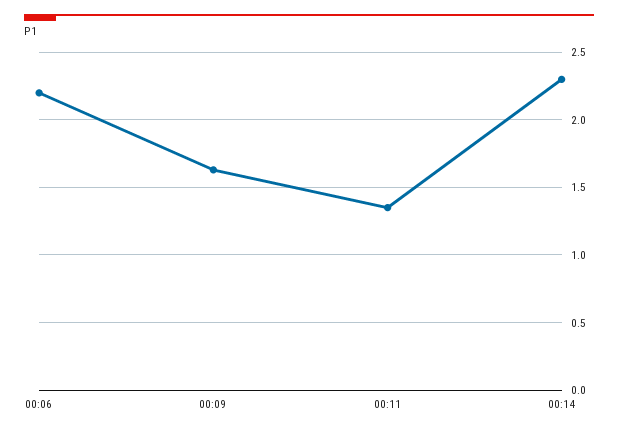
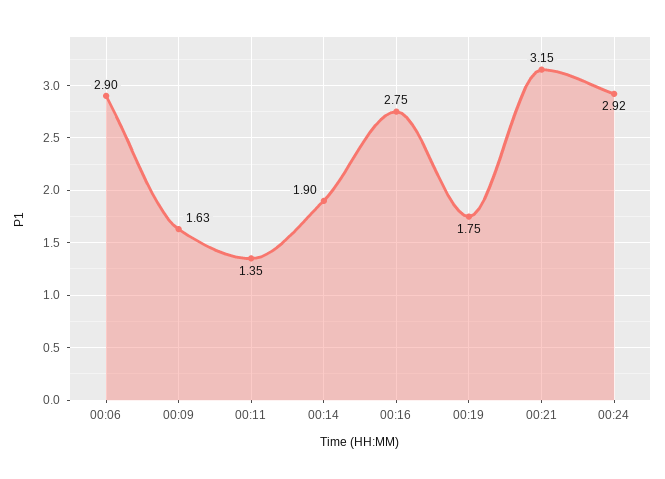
00:06: 2.2 -> 2.9
00:14: 2.3 -> 1.9
00:16: none -> 2.75
00:19: none -> 1.75
00:21: none -> 3.15
00:24: none -> 2.92

